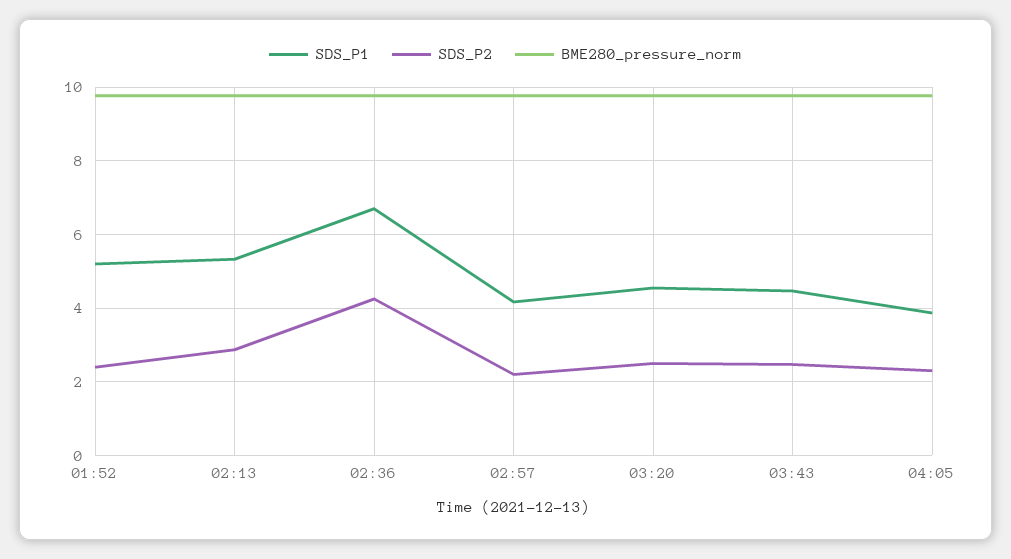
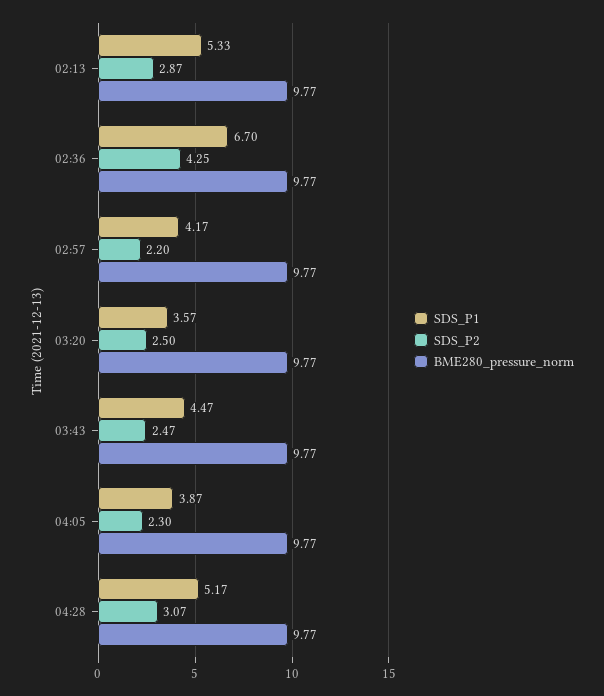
SDS_P1, 01:52: 5.2 -> none
SDS_P2, 01:52: 2.4 -> none
BME280_pressure_norm, 01:52: 9.8 -> none
SDS_P1, 03:20: 4.6 -> 3.57
SDS_P1, 04:28: none -> 5.17
SDS_P2, 04:28: none -> 3.07
BME280_pressure_norm, 04:28: none -> 9.77

